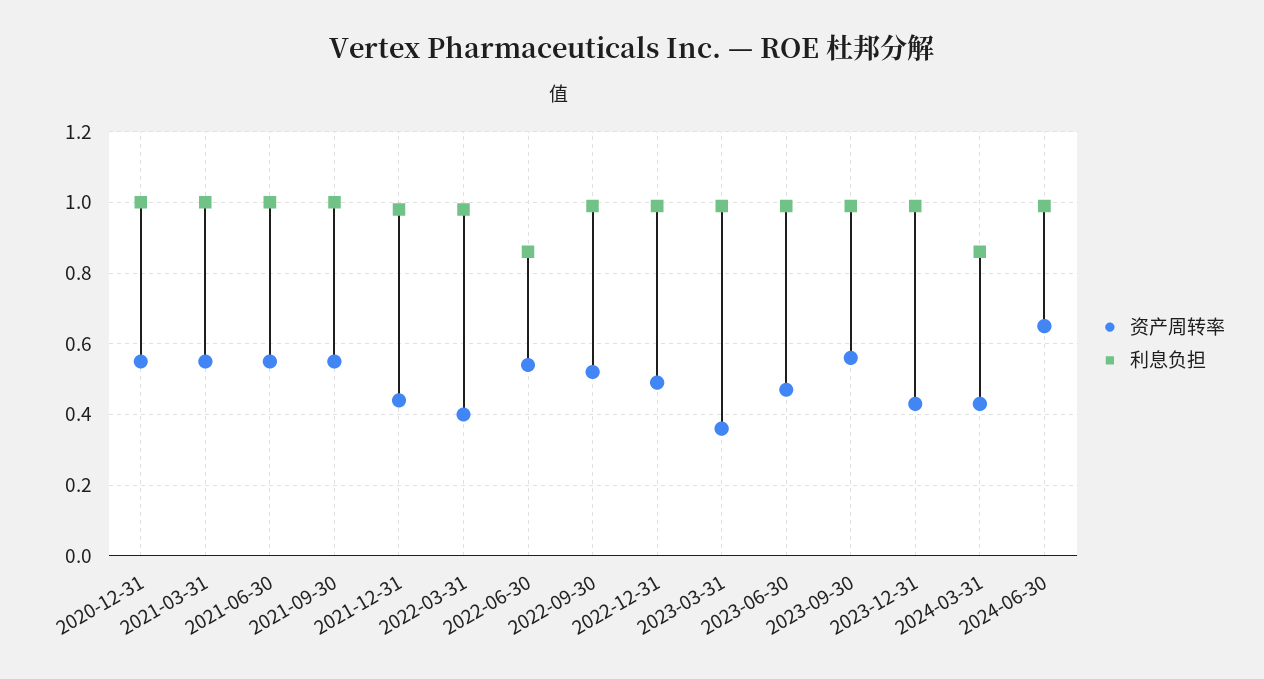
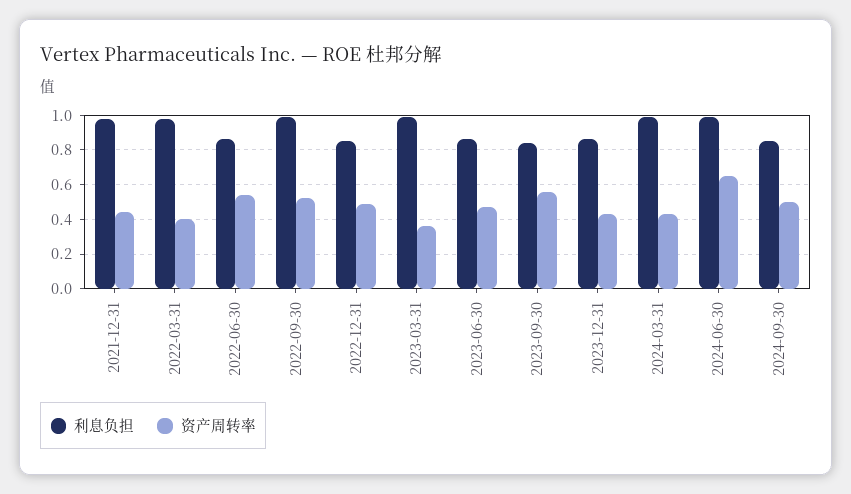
资产周转率, 2020-12-31: 0.55 -> none
利息负担, 2020-12-31: 1 -> none
资产周转率, 2021-03-31: 0.55 -> none
利息负担, 2021-03-31: 1 -> none
资产周转率, 2021-06-30: 0.55 -> none
利息负担, 2021-06-30: 1 -> none
资产周转率, 2021-09-30: 0.55 -> none
利息负担, 2021-09-30: 1 -> none
利息负担, 2022-12-31: 1 -> 0.85
利息负担, 2023-06-30: 1 -> 0.85
利息负担, 2023-09-30: 1 -> 0.85
利息负担, 2023-12-31: 1 -> 0.85
利息负担, 2024-03-31: 0.85 -> 1
利息负担, 2024-09-30: none -> 0.85
资产周转率, 2024-09-30: none -> 0.5

